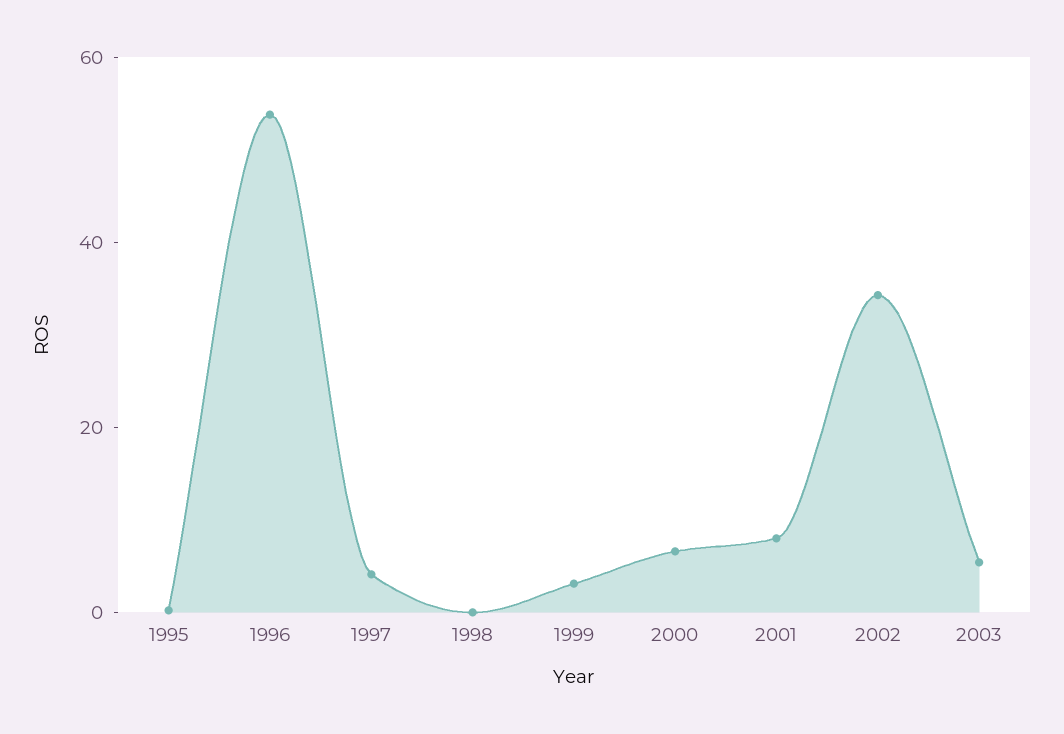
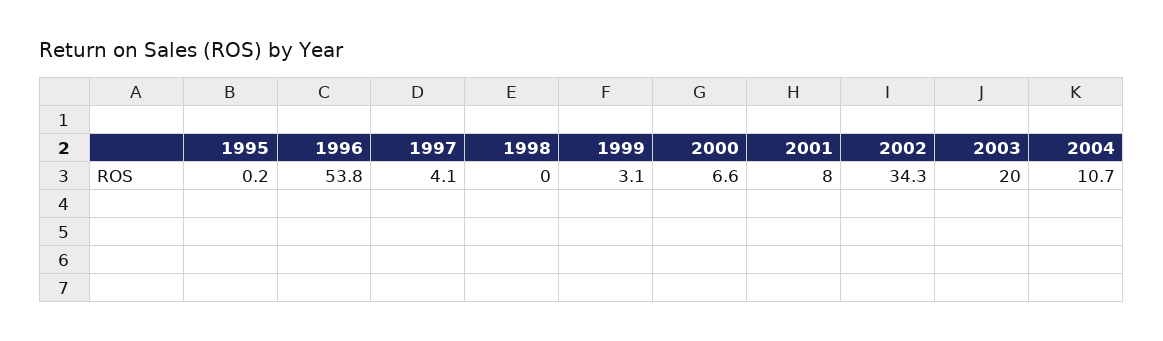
2003: 5 -> 20
2004: none -> 10.7

